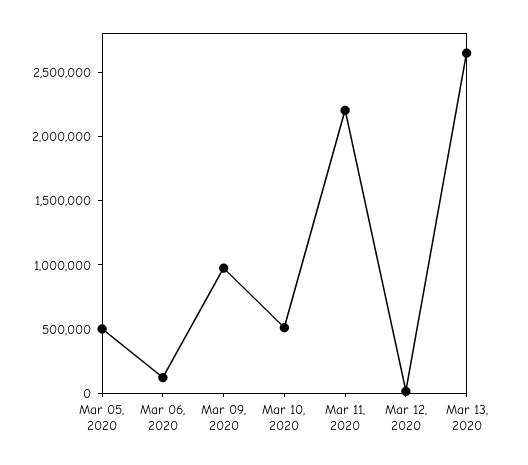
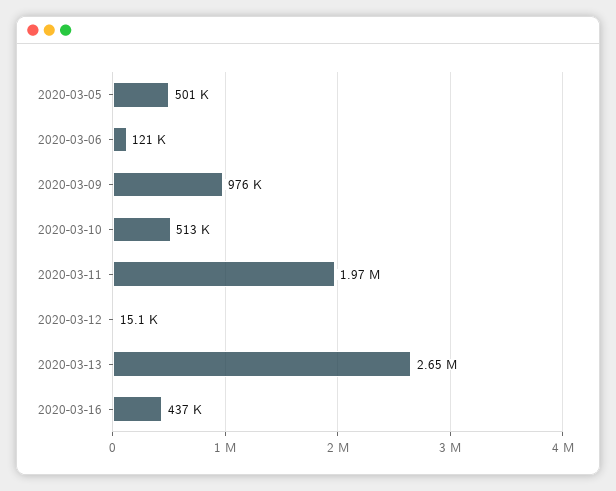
Mar 11, 2020: 2200000 -> 1970000
2020-03-16: none -> 437000

